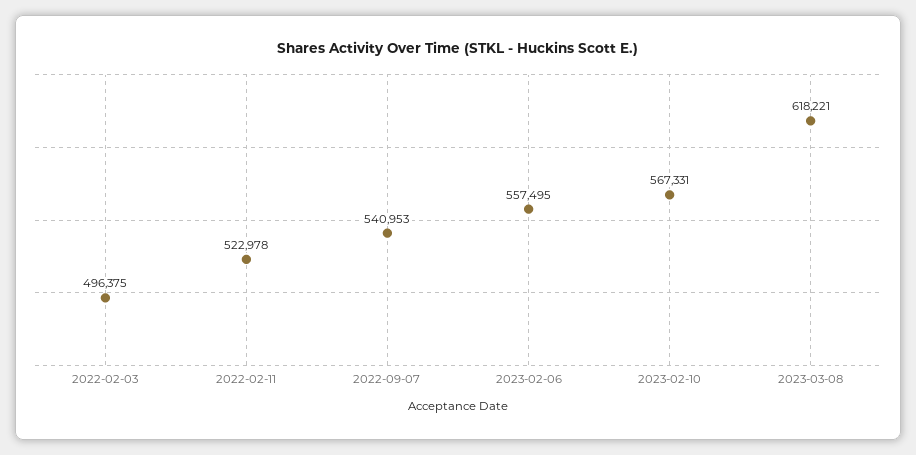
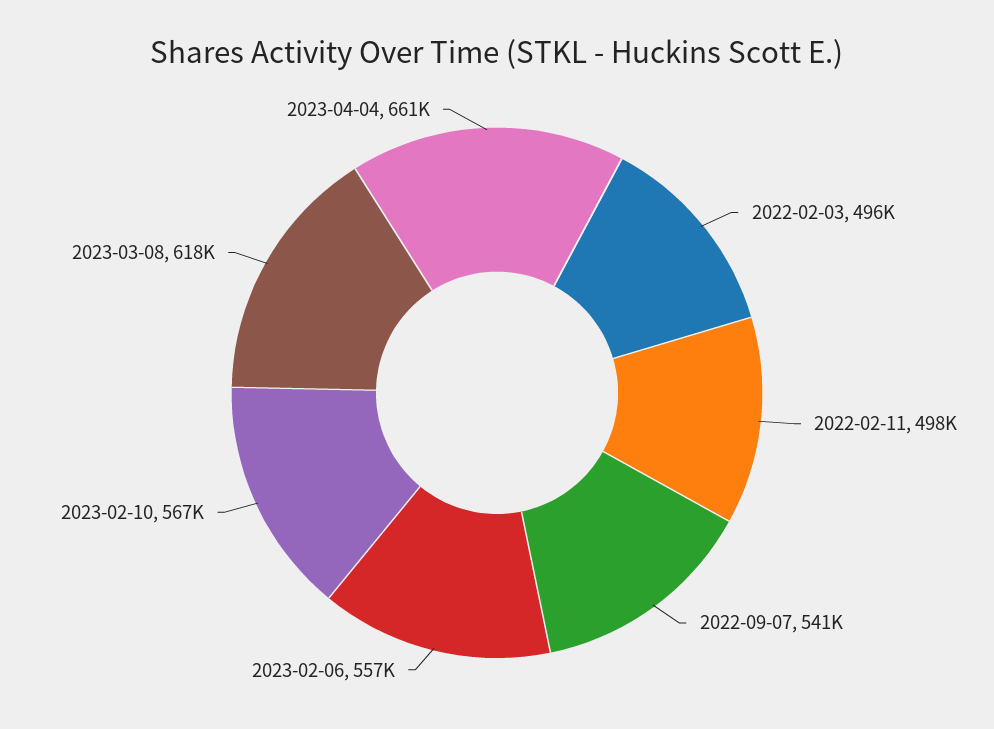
2022-02-11: 522978 -> 498000
2023-04-04: none -> 661000

